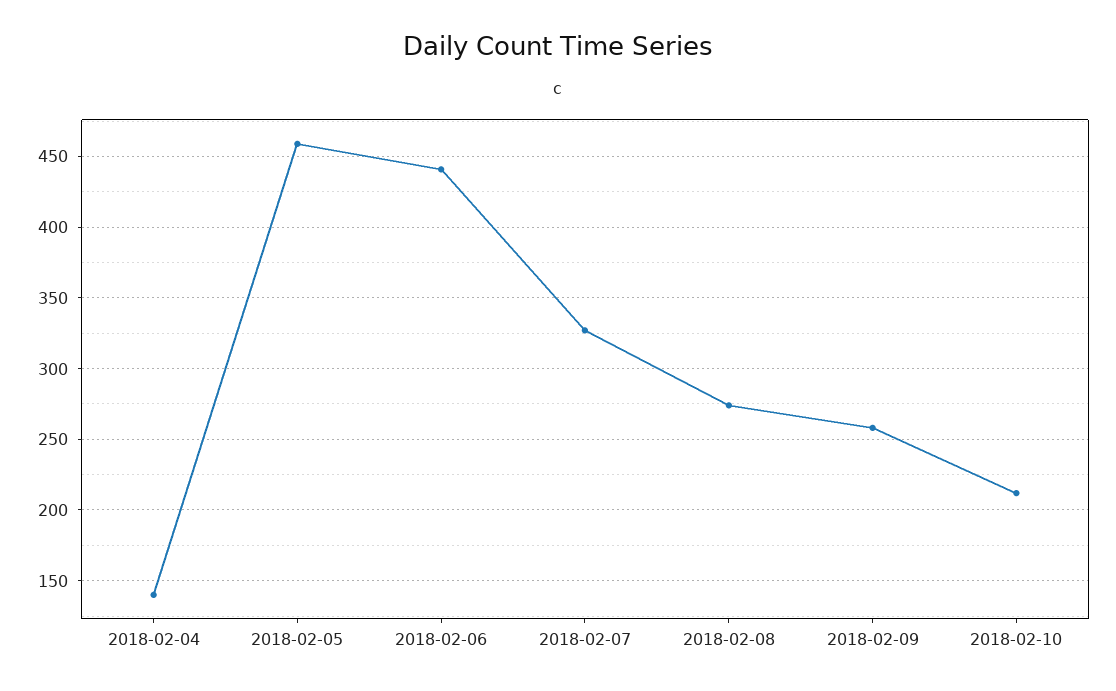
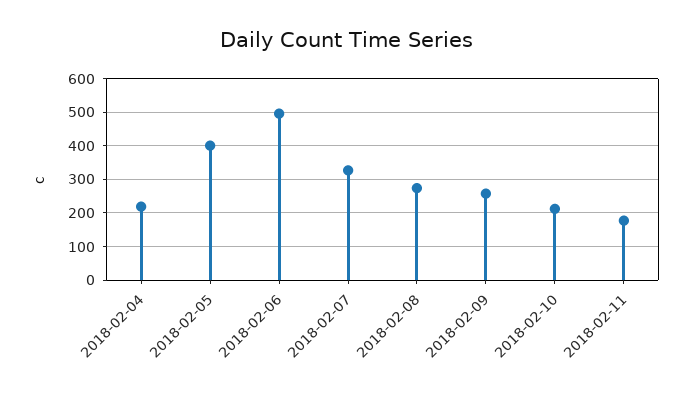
2018-02-04: 140 -> 220
2018-02-05: 460 -> 400
2018-02-06: 440 -> 500
2018-02-11: none -> 180

